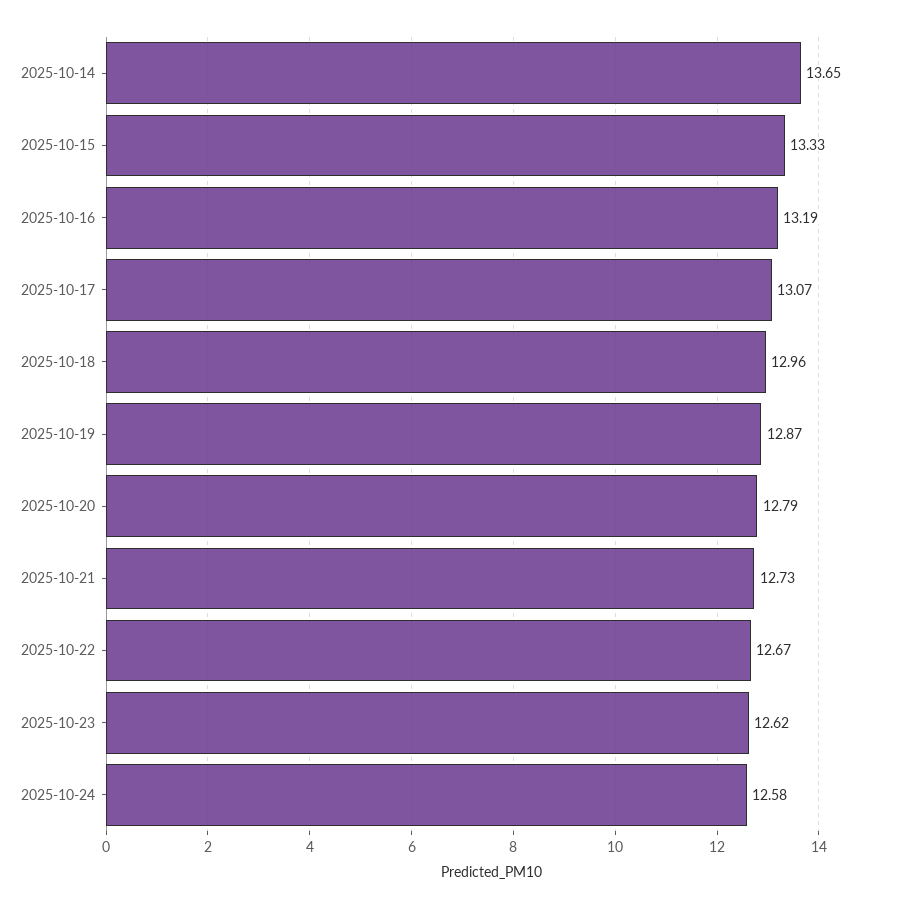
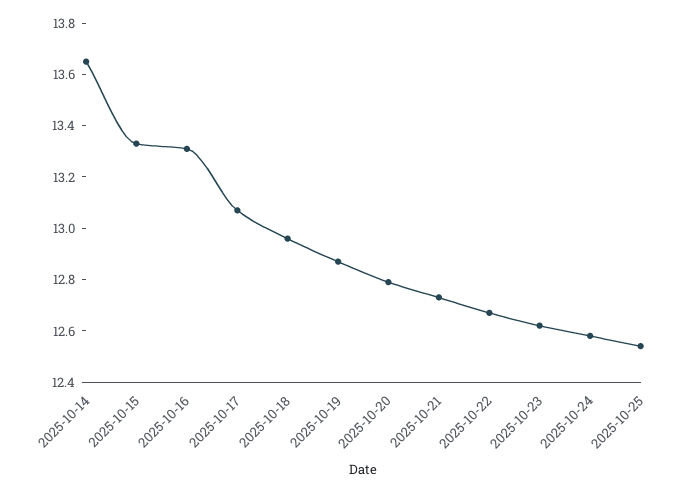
2025-10-16: 13.19 -> 13.3
2025-10-25: none -> 12.55

